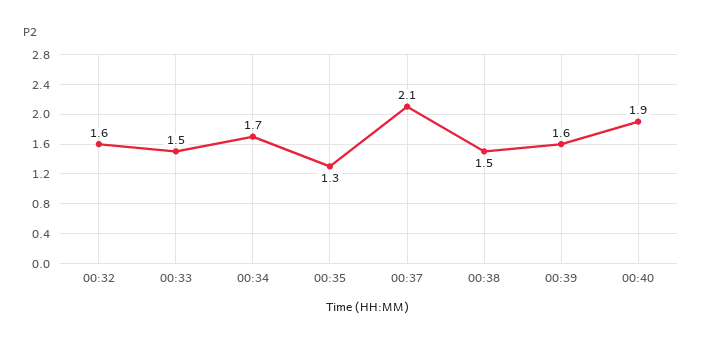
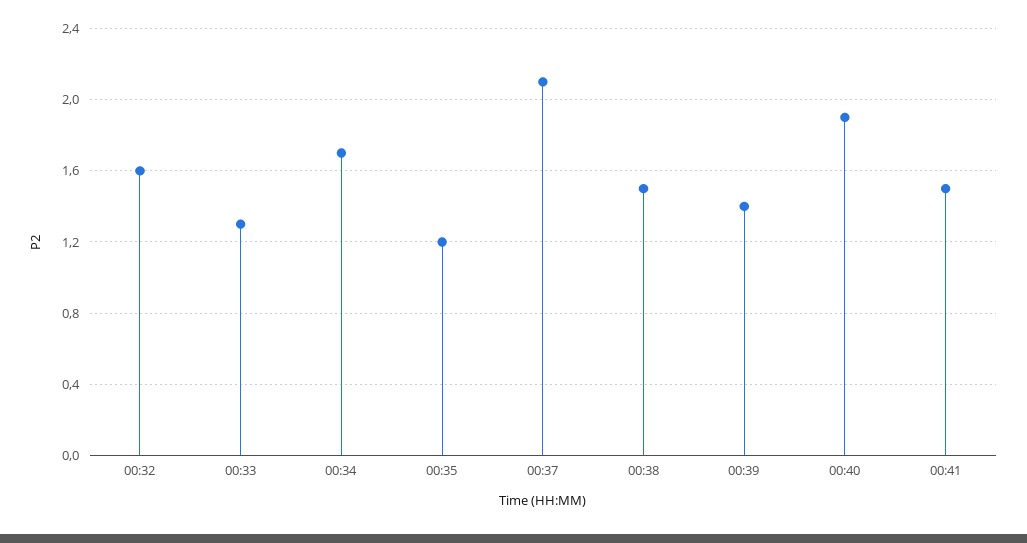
00:33: 1.5 -> 1.3
00:35: 1.3 -> 1.2
00:39: 1.6 -> 1.4
00:41: none -> 1.5

